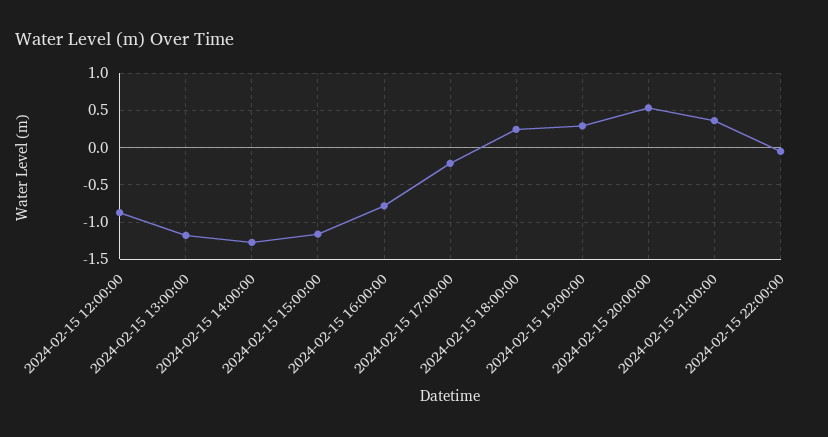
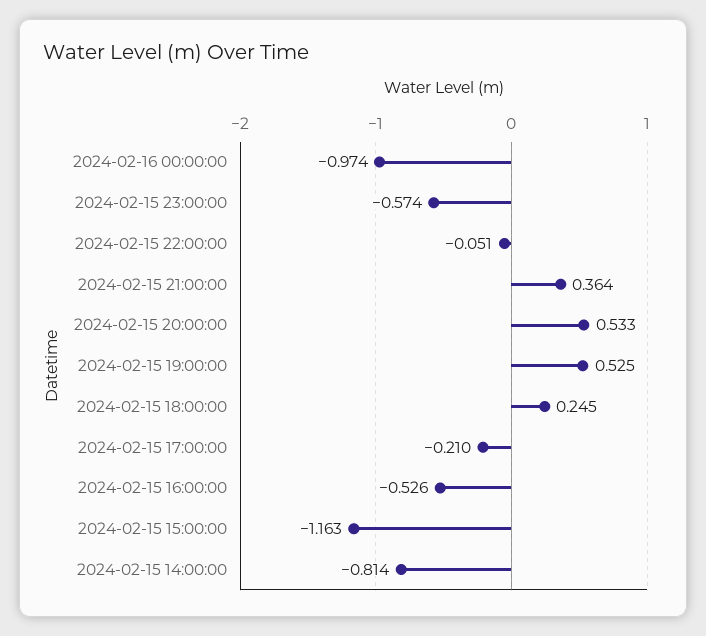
2024-02-15 12:00:00: -0.9 -> none
2024-02-15 13:00:00: -1.2 -> none
2024-02-15 14:00:00: -1.3 -> -0.814
2024-02-15 16:00:00: -0.8 -> -0.526
2024-02-15 19:00:00: 0.3 -> 0.525
2024-02-16 00:00:00: none -> -0.974
2024-02-15 23:00:00: none -> -0.574

